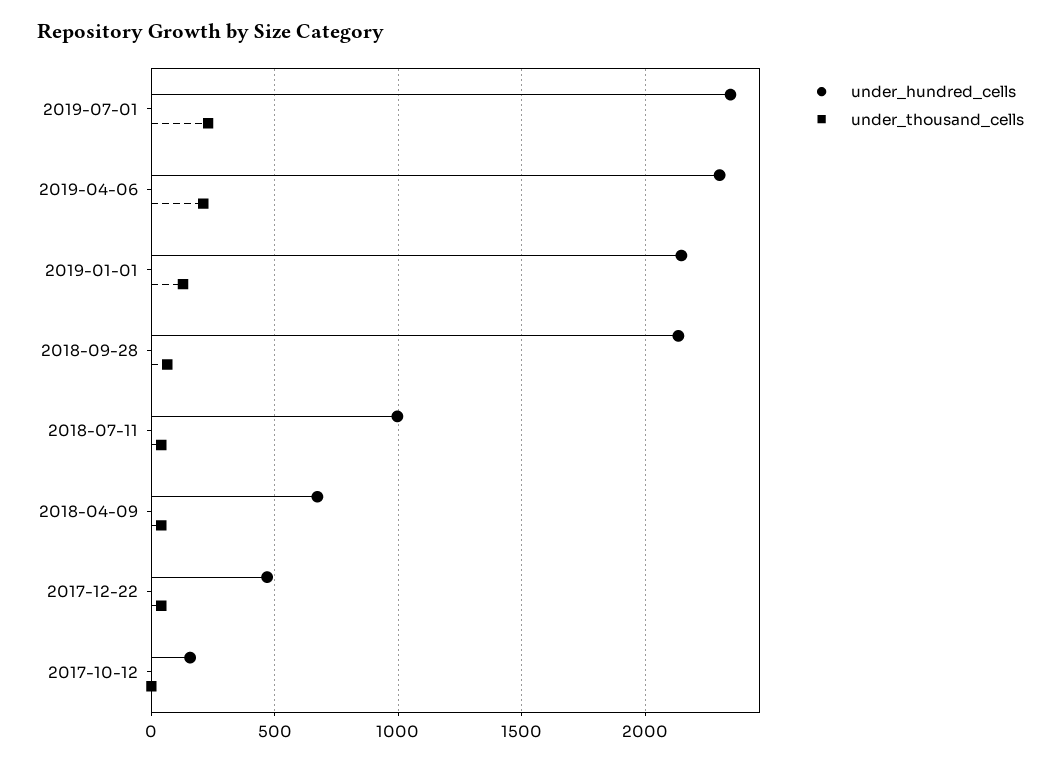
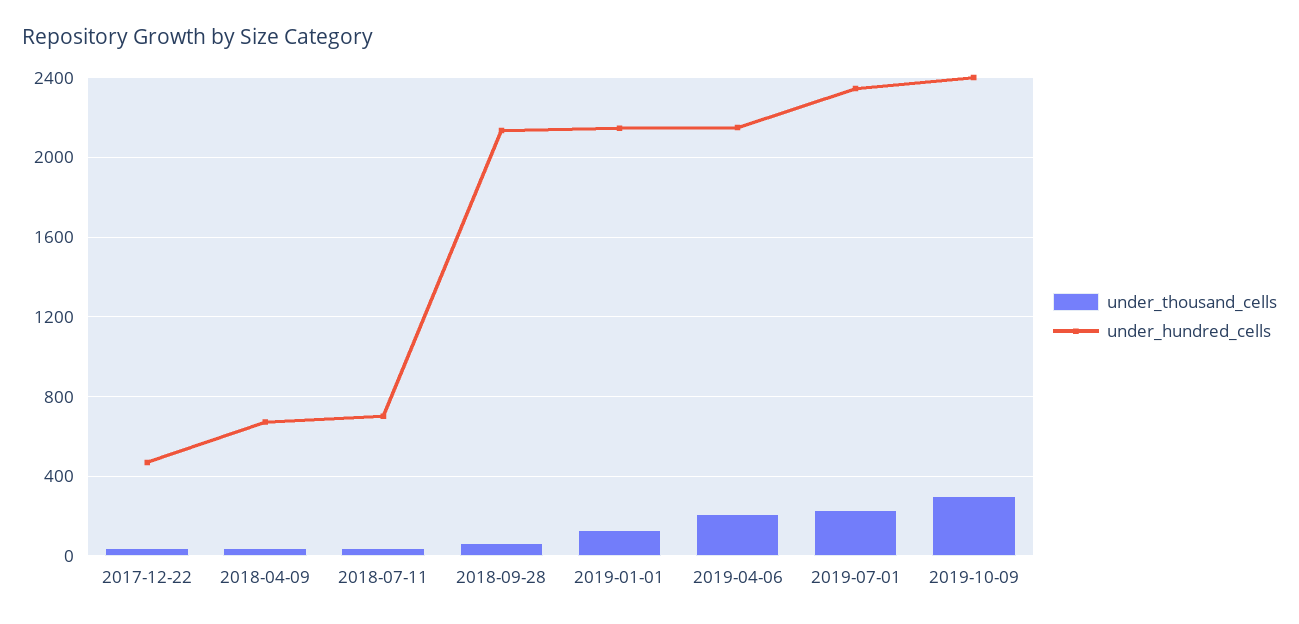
under_hundred_cells, 2019-04-06: 2300 -> 2150
under_hundred_cells, 2018-07-11: 1000 -> 700
under_hundred_cells, 2017-10-12: 150 -> none
under_thousand_cells, 2017-10-12: 0 -> none
under_thousand_cells, 2019-10-09: none -> 300
under_hundred_cells, 2019-10-09: none -> 2400

